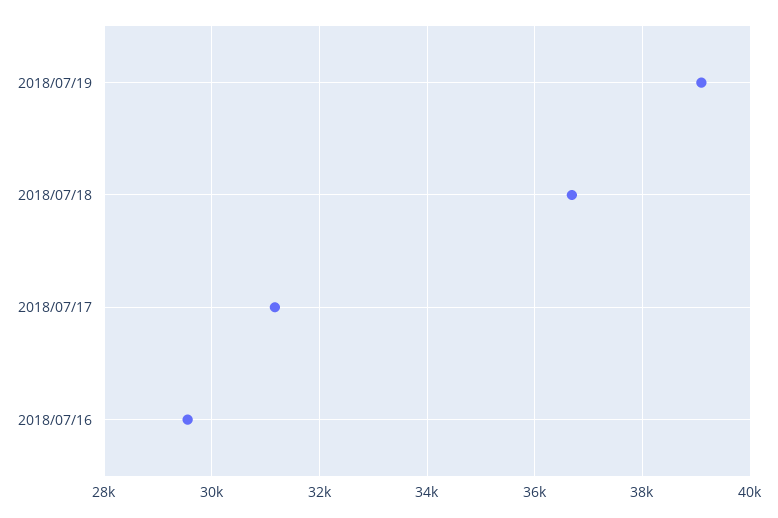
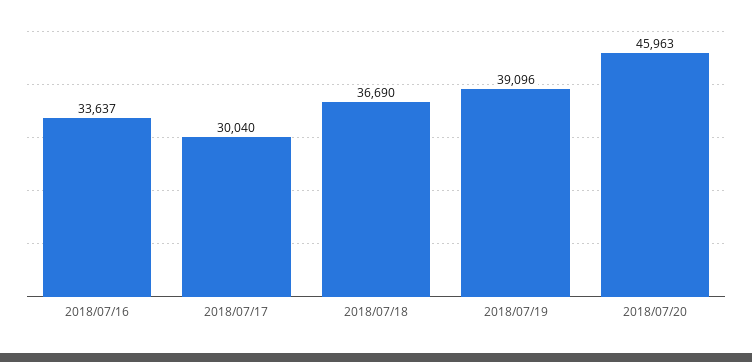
2018/07/17: 31200 -> 30040
2018/07/16: 29600 -> 33637
2018/07/20: none -> 45963

